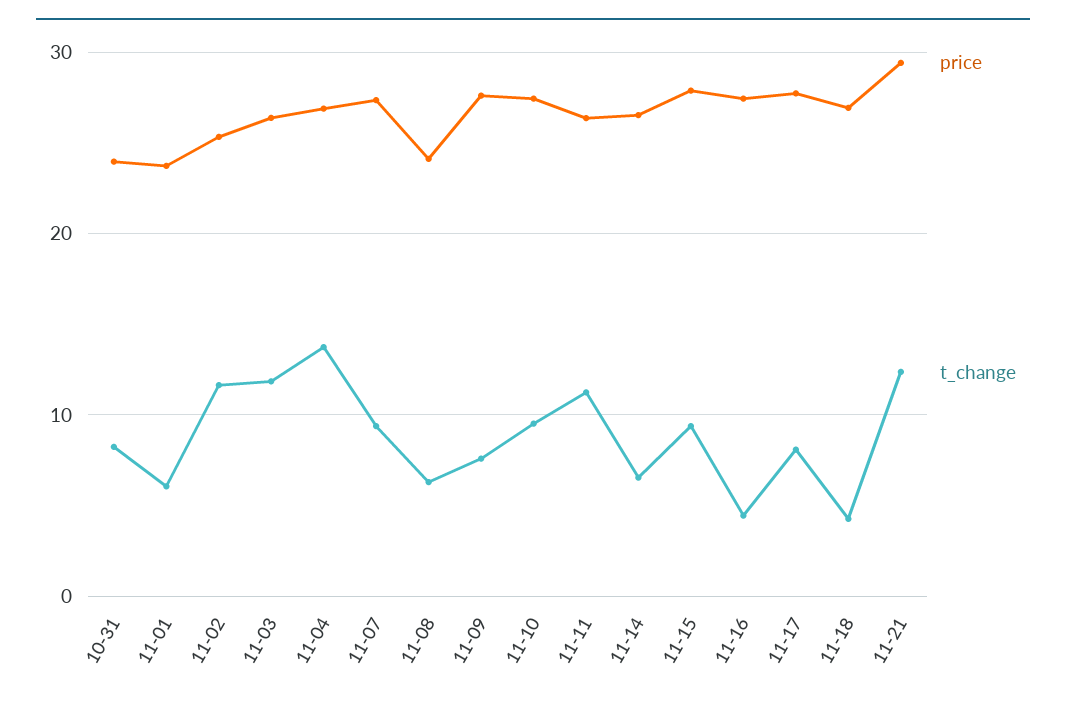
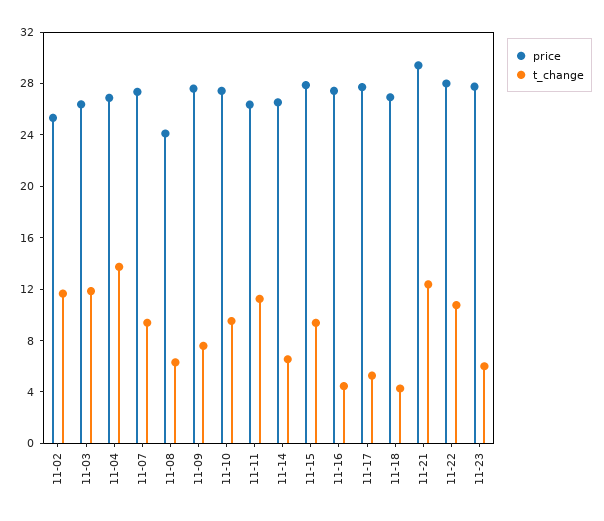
price, 10-31: 24 -> none
t_change, 10-31: 8 -> none
price, 11-01: 24 -> none
t_change, 11-01: 6 -> none
t_change, 11-17: 8 -> 5
price, 11-22: none -> 28
t_change, 11-22: none -> 11
price, 11-23: none -> 28
t_change, 11-23: none -> 6

